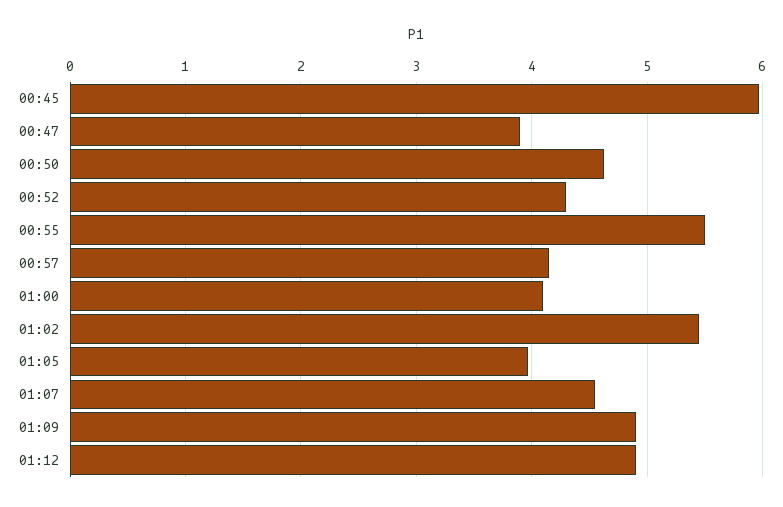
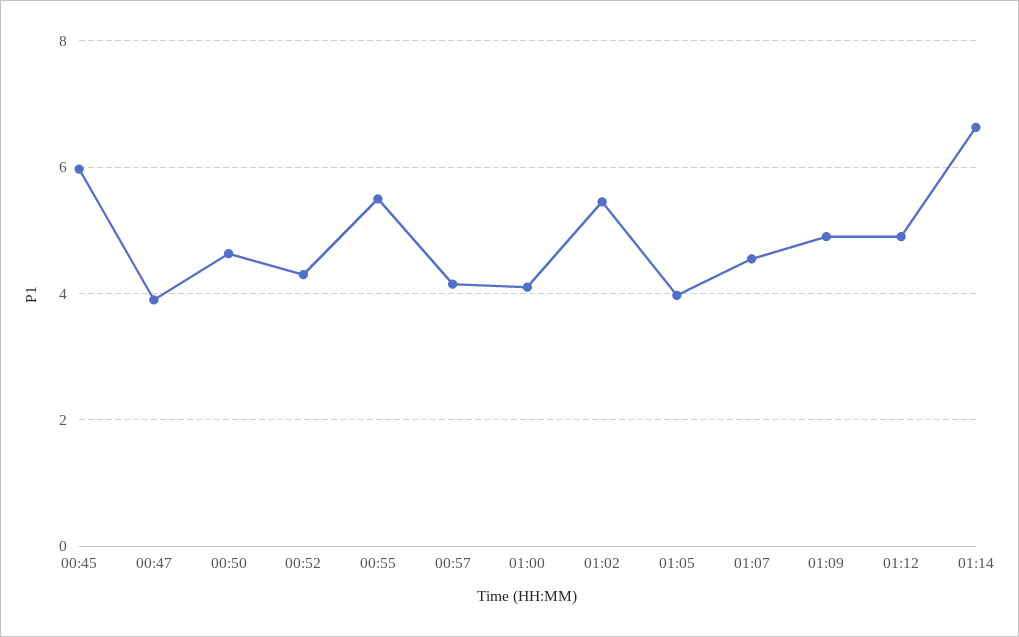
01:14: none -> 6.6

